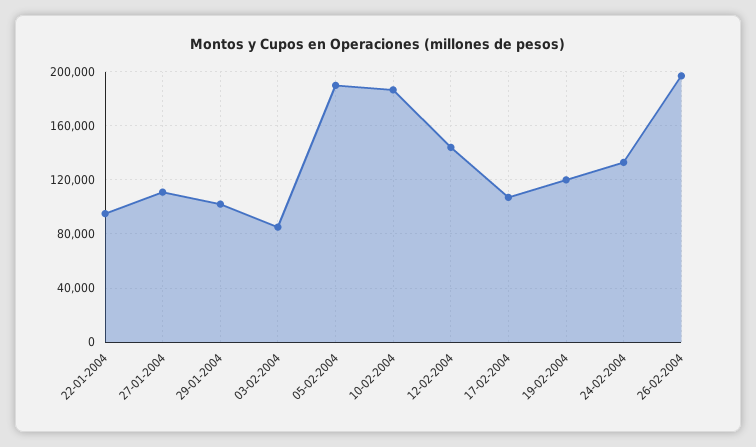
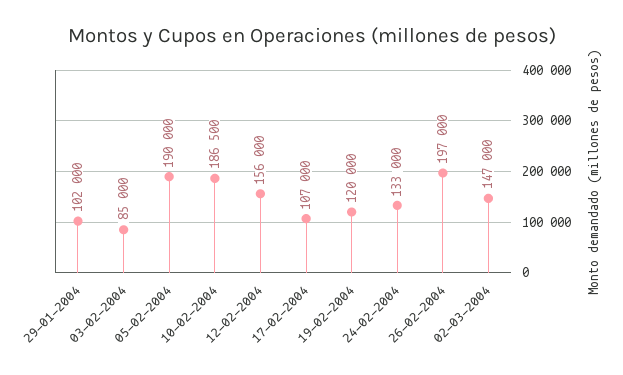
22-01-2004: 95000 -> none
27-01-2004: 110000 -> none
12-02-2004: 145000 -> 156000
02-03-2004: none -> 147000

